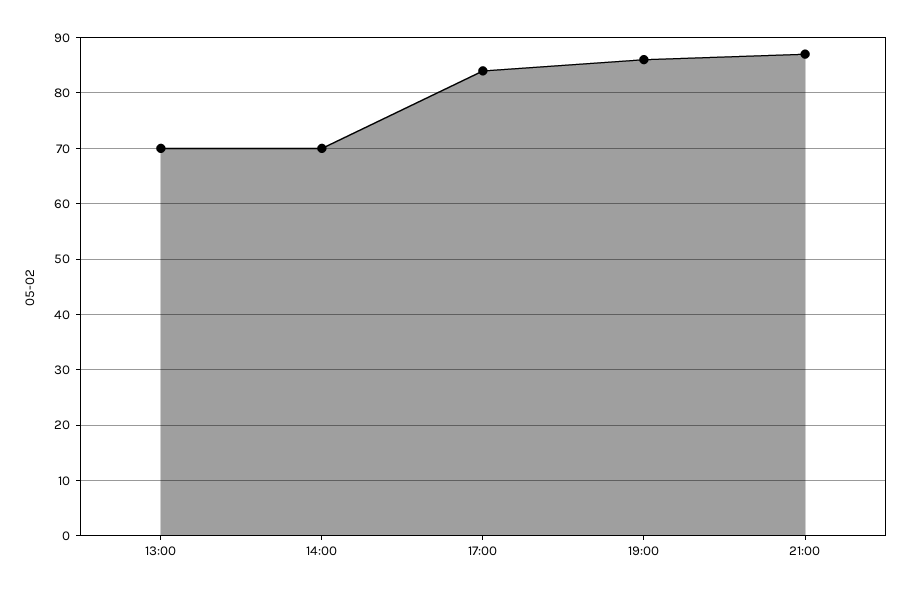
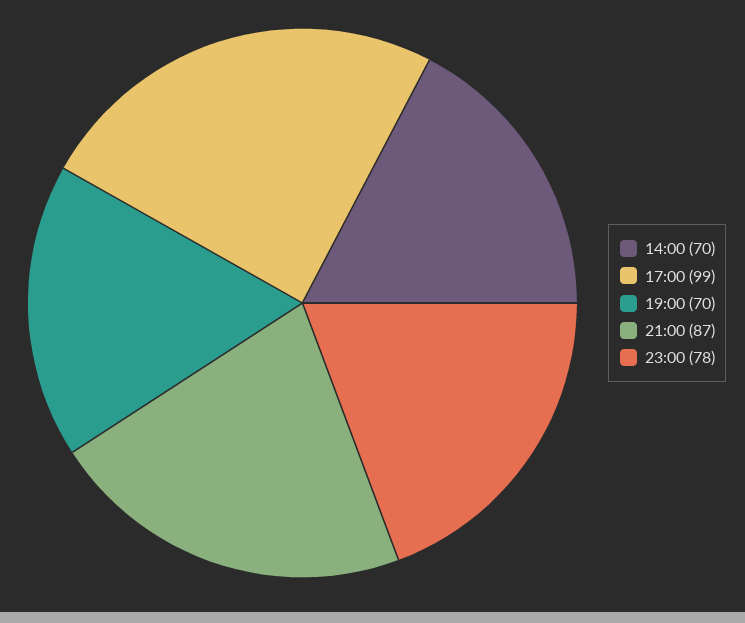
13:00: 70 -> none
17:00: 85 -> 99
19:00: 85 -> 70
23:00: none -> 78

